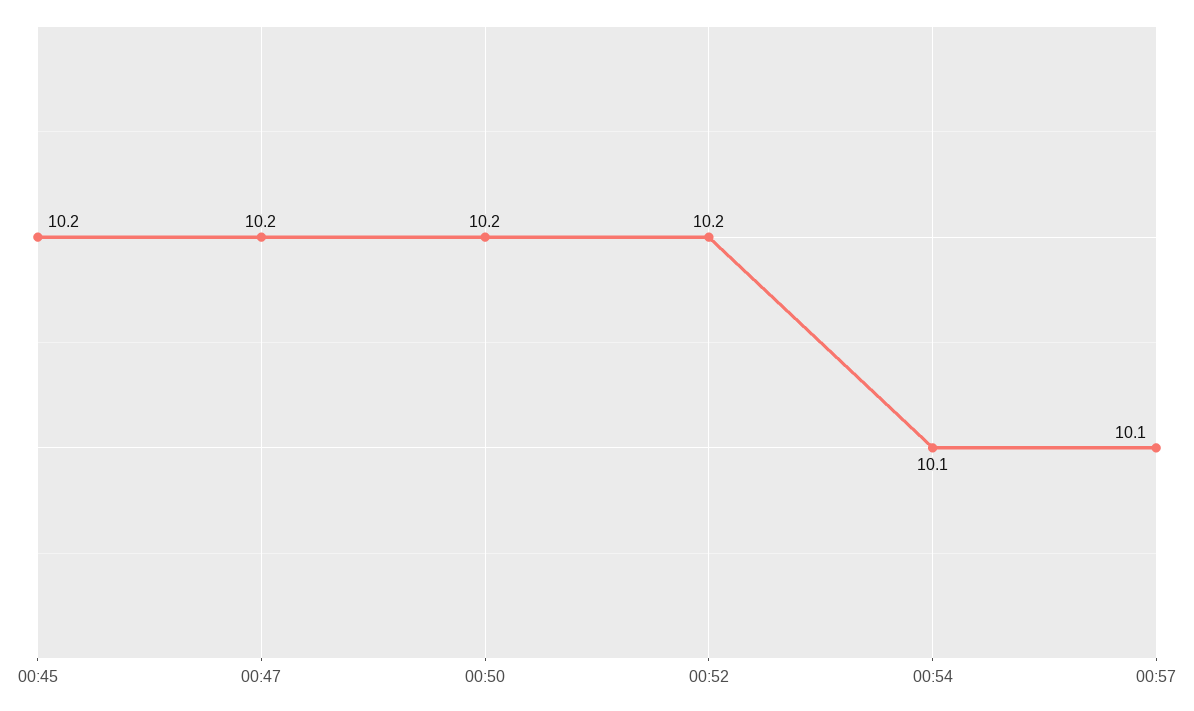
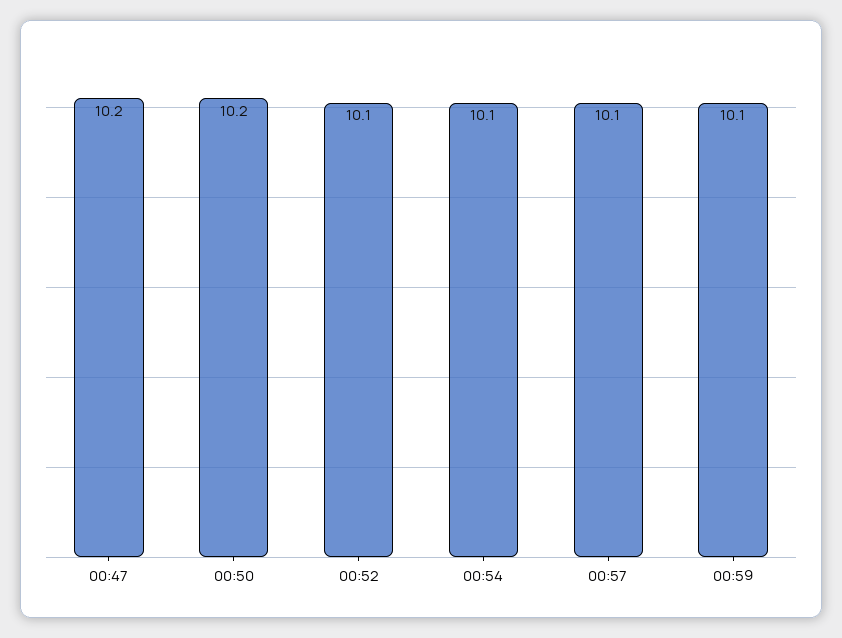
00:45: 10.2 -> none
00:52: 10.2 -> 10.1
00:59: none -> 10.1

